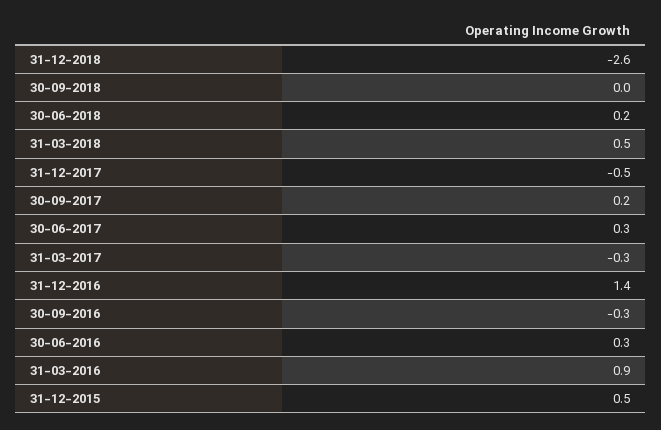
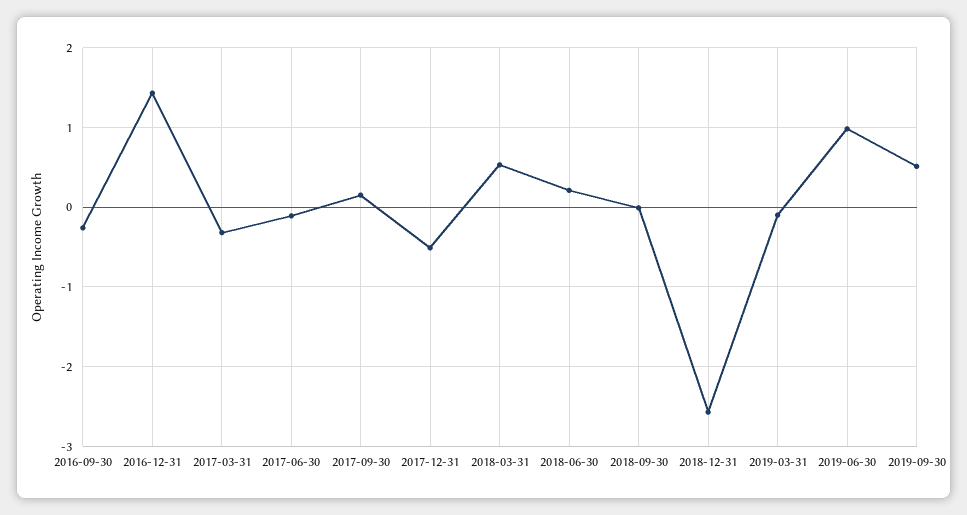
30-06-2017: 0.3 -> -0.1
30-06-2016: 0.3 -> none
31-03-2016: 0.9 -> none
31-12-2015: 0.5 -> none
2019-03-31: none -> -0.1
2019-06-30: none -> 1
2019-09-30: none -> 0.5

